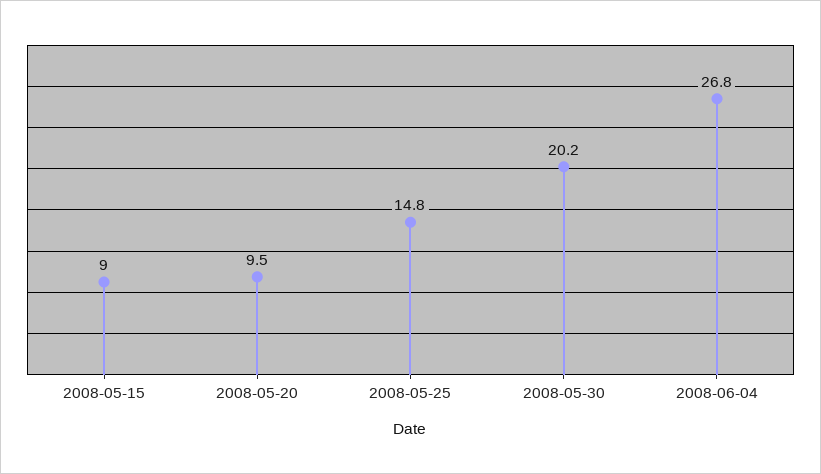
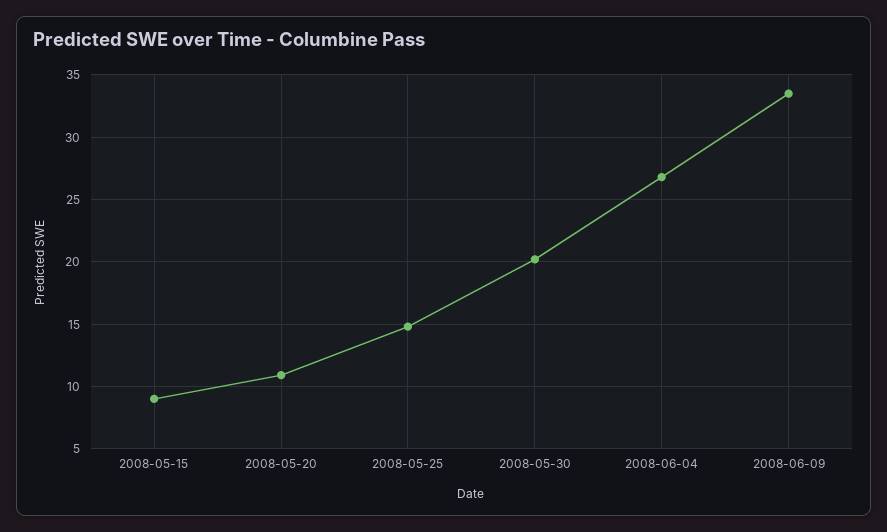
2008-05-20: 9.5 -> 11
2008-06-09: none -> 33.5

